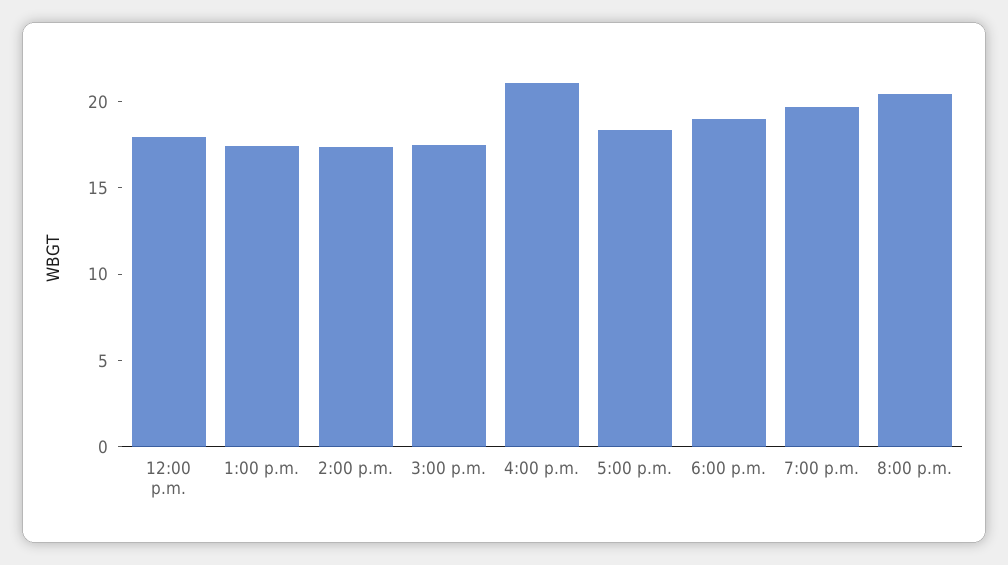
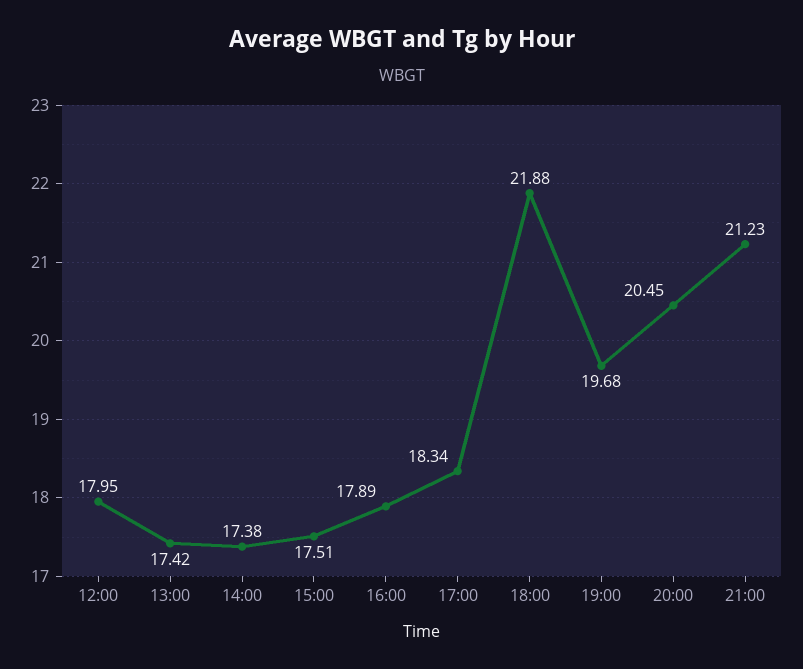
4:00 p.m.: 21 -> 17.89
6:00 p.m.: 19 -> 21.88
21:00: none -> 21.23

